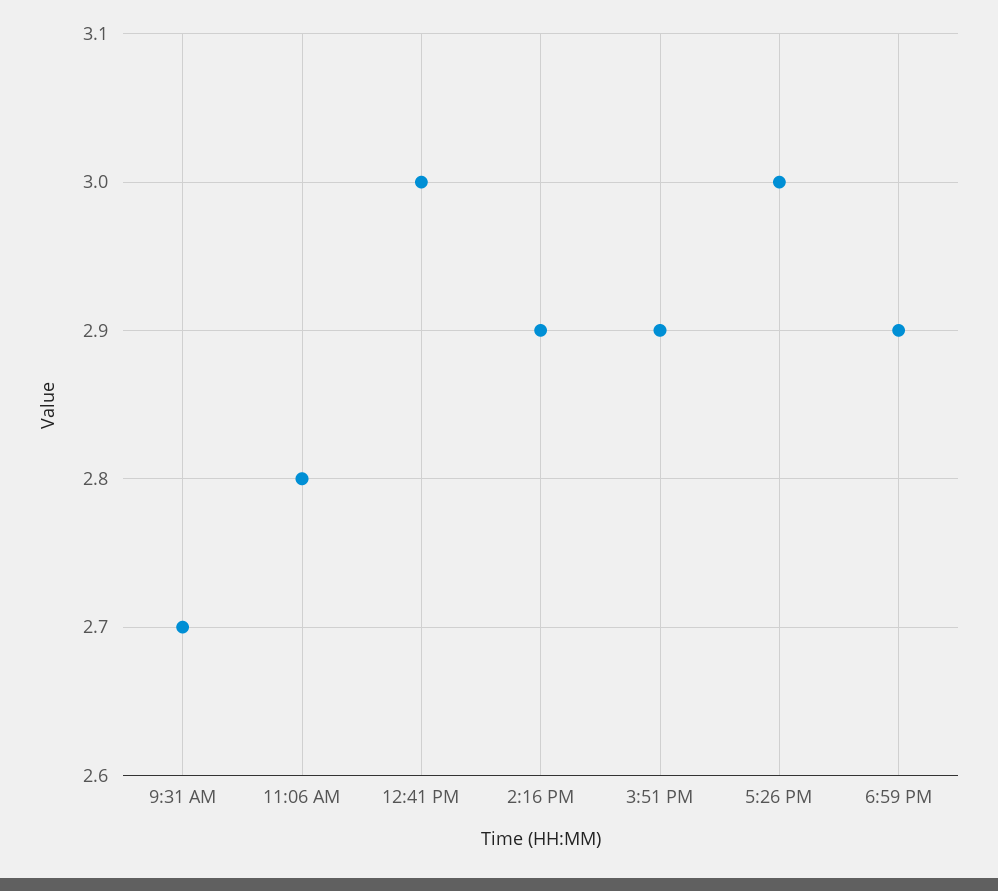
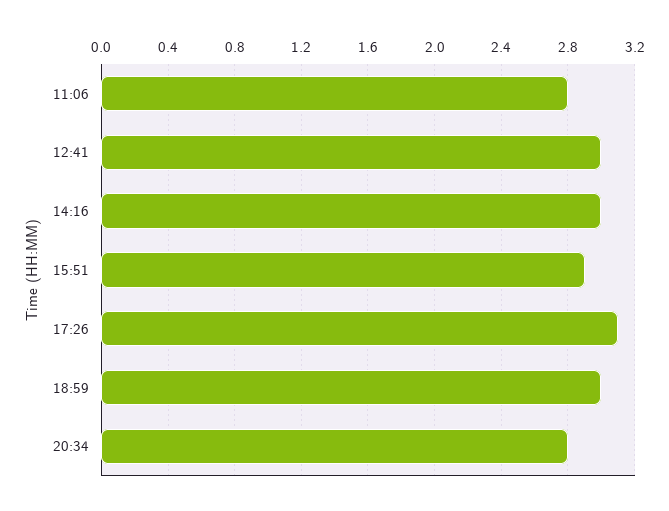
9:31 AM: 2.7 -> none
2:16 PM: 2.9 -> 3
5:26 PM: 3 -> 3.1
6:59 PM: 2.9 -> 3
20:34: none -> 2.8

